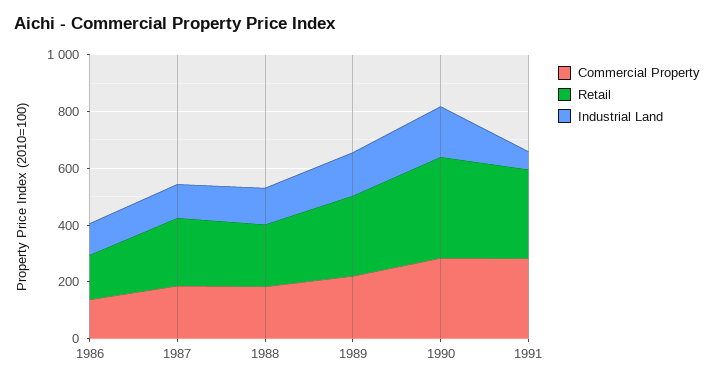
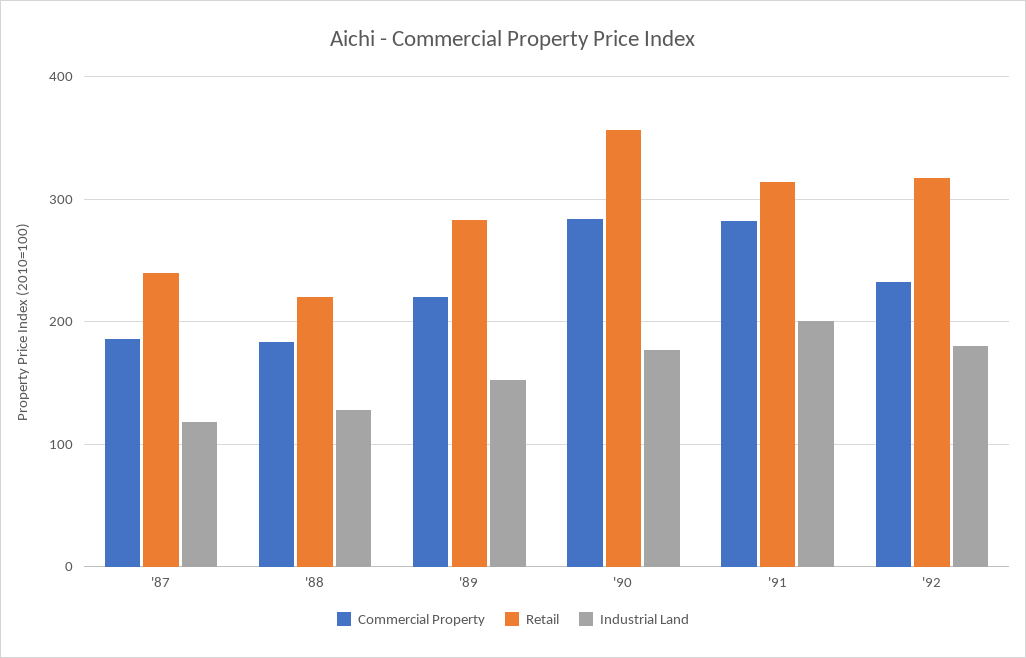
Commercial Property, 1986: 150 -> none
Retail, 1986: 150 -> none
Industrial Land, 1986: 100 -> none
Industrial Land, 1991: 50 -> 200
Commercial Property, '92: none -> 230
Retail, '92: none -> 320
Industrial Land, '92: none -> 180

